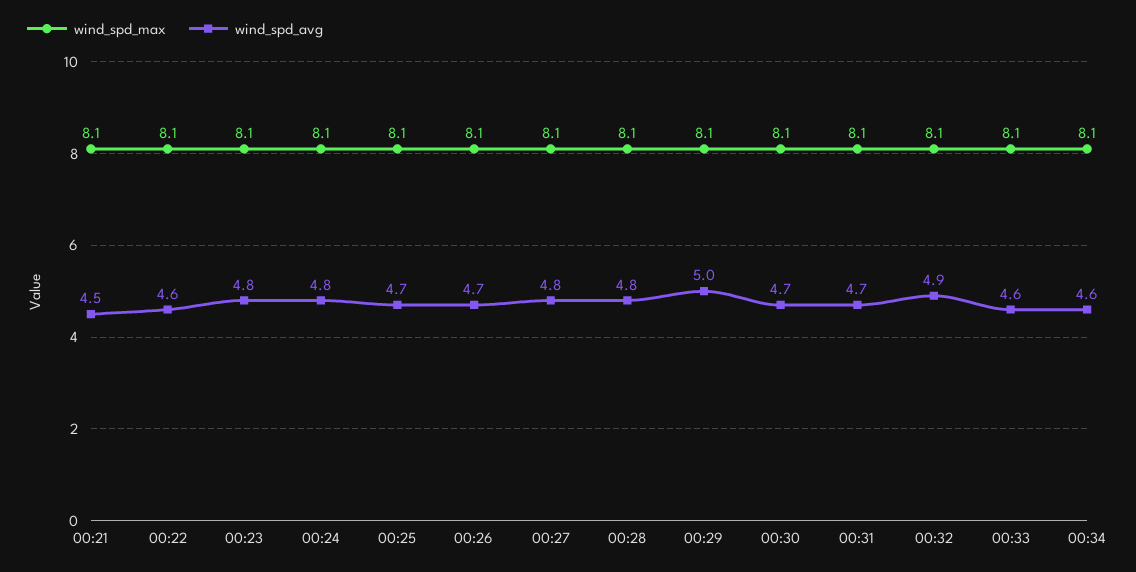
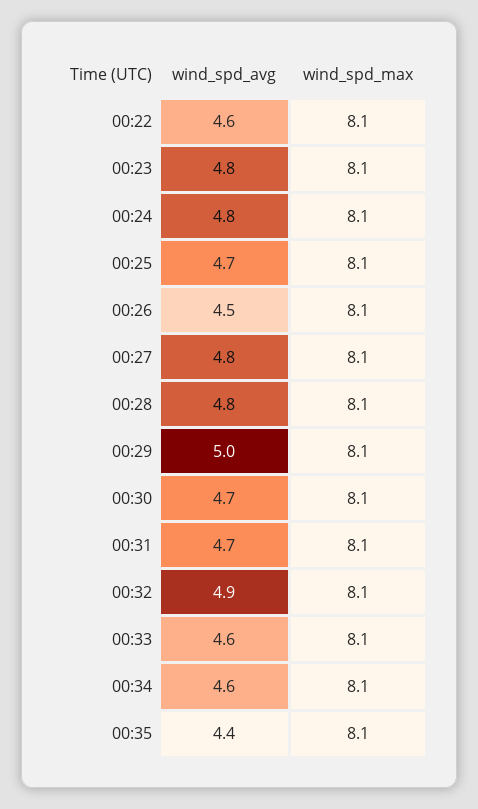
wind_spd_max, 00:21: 8.1 -> none
wind_spd_avg, 00:21: 4.5 -> none
wind_spd_avg, 00:26: 4.7 -> 4.5
wind_spd_avg, 00:35: none -> 4.4
wind_spd_max, 00:35: none -> 8.1

